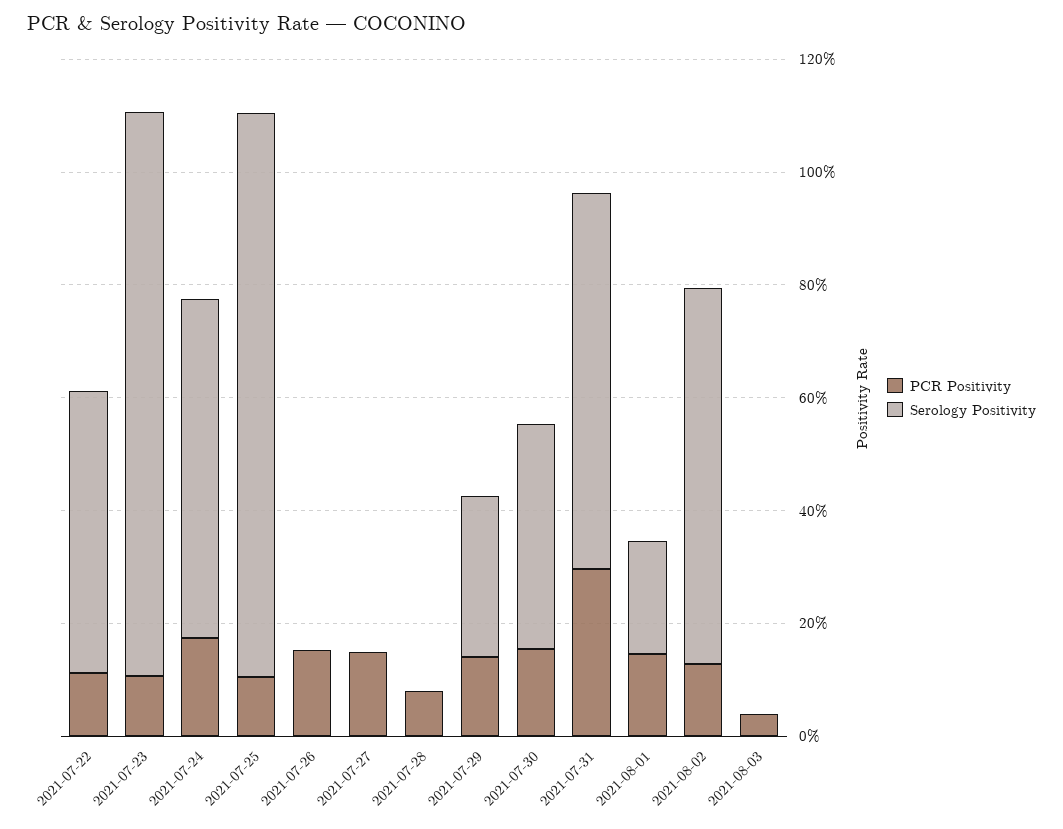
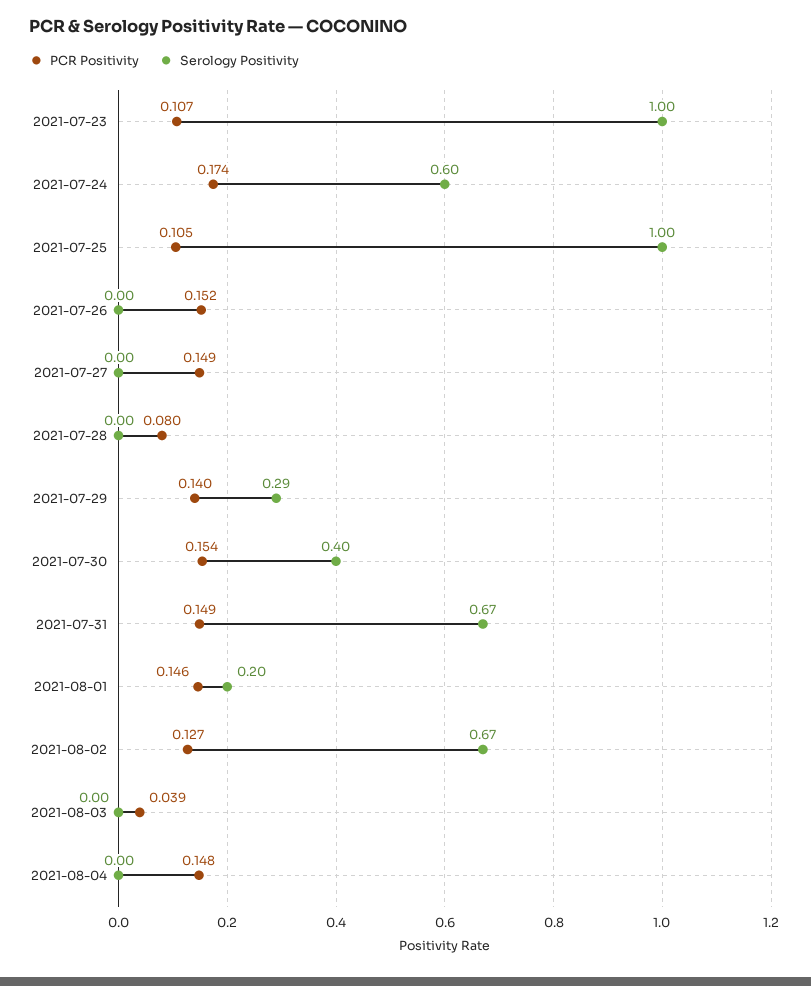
PCR Positivity, 2021-07-22: 0.1 -> none
Serology Positivity, 2021-07-22: 0.5 -> none
PCR Positivity, 2021-07-31: 0.3 -> 0.149
PCR Positivity, 2021-08-04: none -> 0.148
Serology Positivity, 2021-08-04: none -> 0

